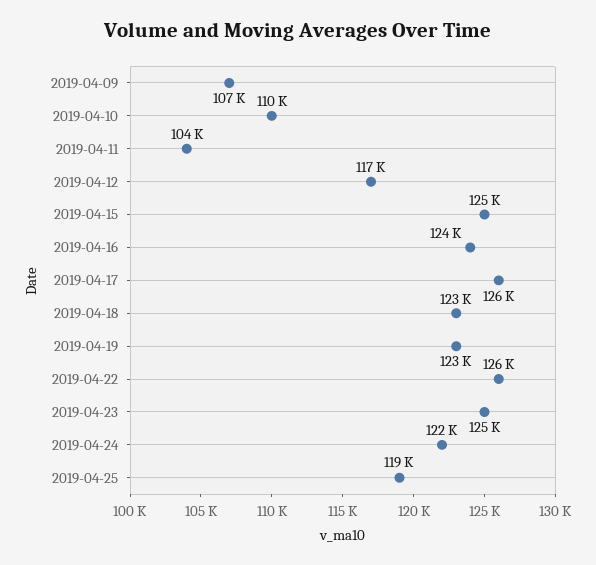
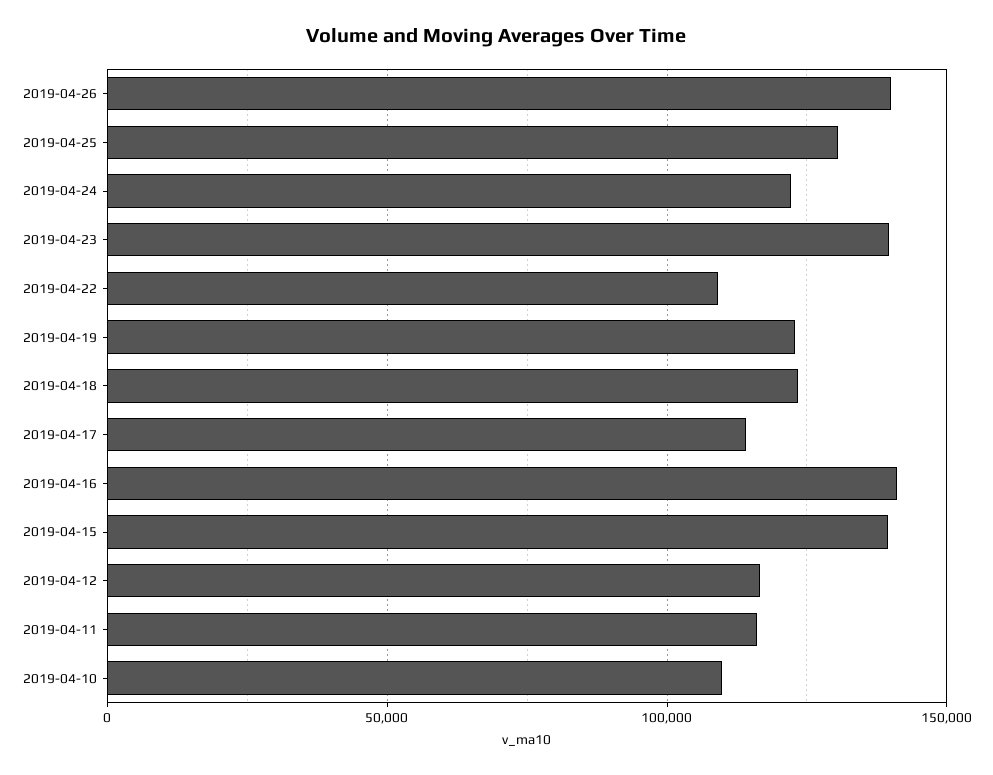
2019-04-09: 107000 -> none
2019-04-11: 104000 -> 115000
2019-04-15: 125000 -> 140000
2019-04-16: 124000 -> 140000
2019-04-17: 126000 -> 115000
2019-04-22: 126000 -> 110000
2019-04-23: 125000 -> 140000
2019-04-25: 119000 -> 130000
2019-04-26: none -> 140000

